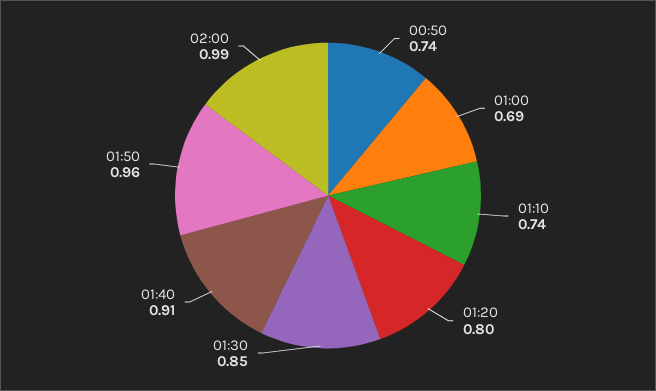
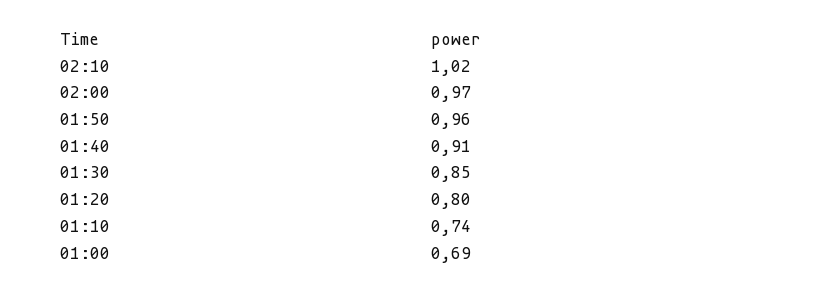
00:50: 0.74 -> none
02:00: 0.99 -> 0.97
02:10: none -> 1.02

